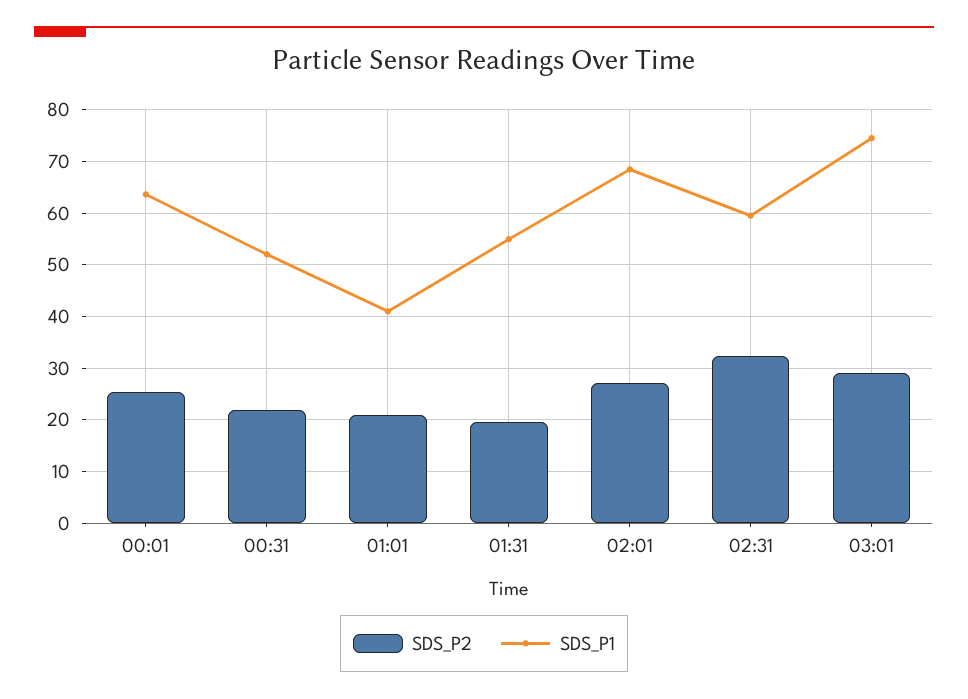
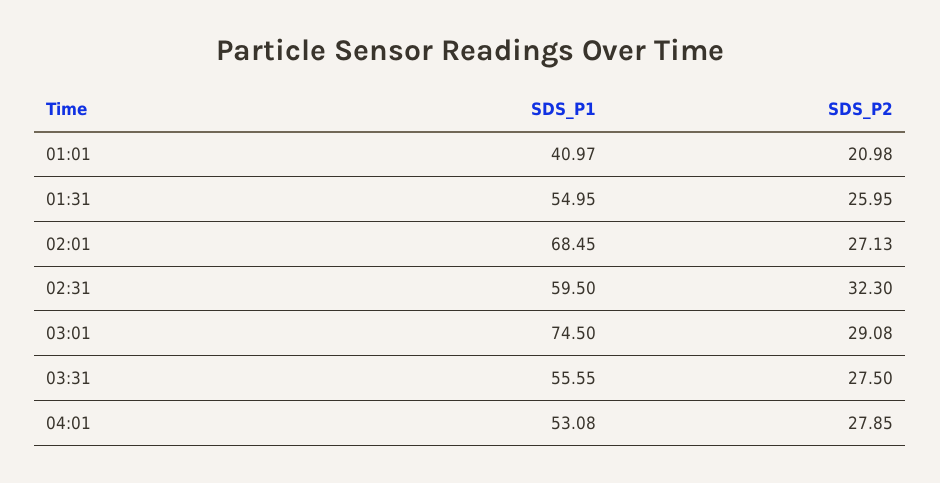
SDS_P2, 00:01: 26 -> none
SDS_P1, 00:01: 64 -> none
SDS_P2, 00:31: 22 -> none
SDS_P1, 00:31: 52 -> none
SDS_P2, 01:31: 20 -> 25.95
SDS_P1, 03:31: none -> 55.55
SDS_P2, 03:31: none -> 27.5
SDS_P1, 04:01: none -> 53.08
SDS_P2, 04:01: none -> 27.85

